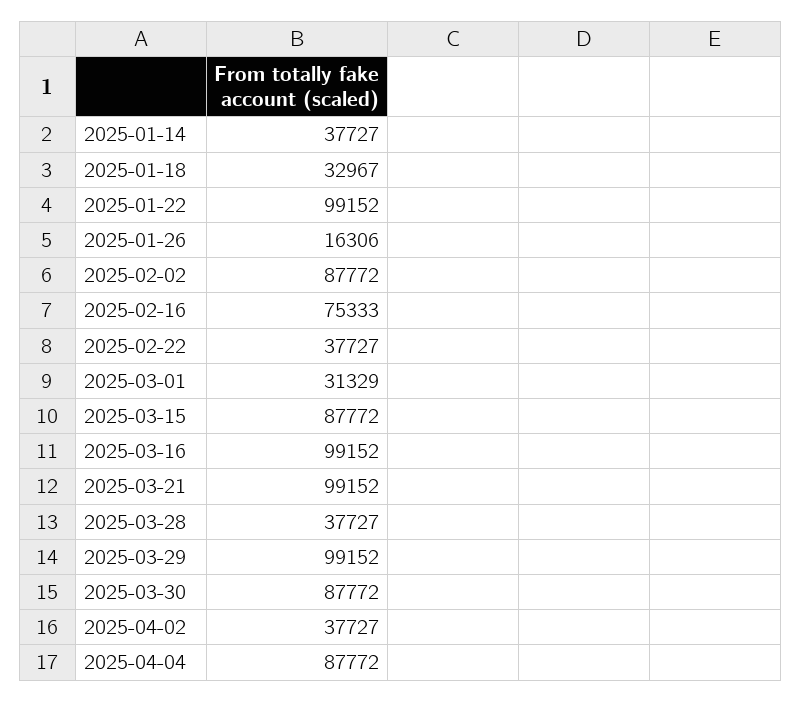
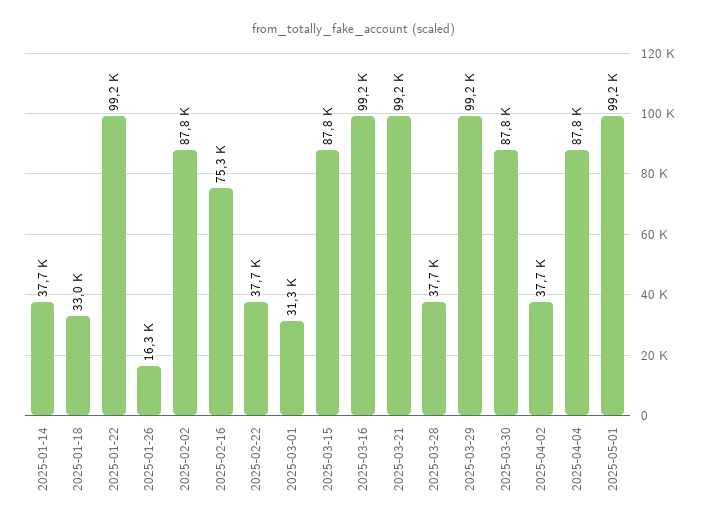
2025-05-01: none -> 99200

